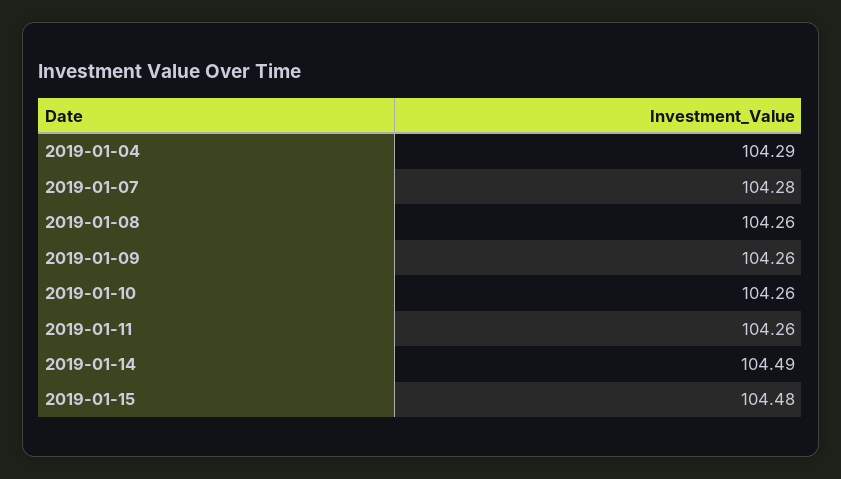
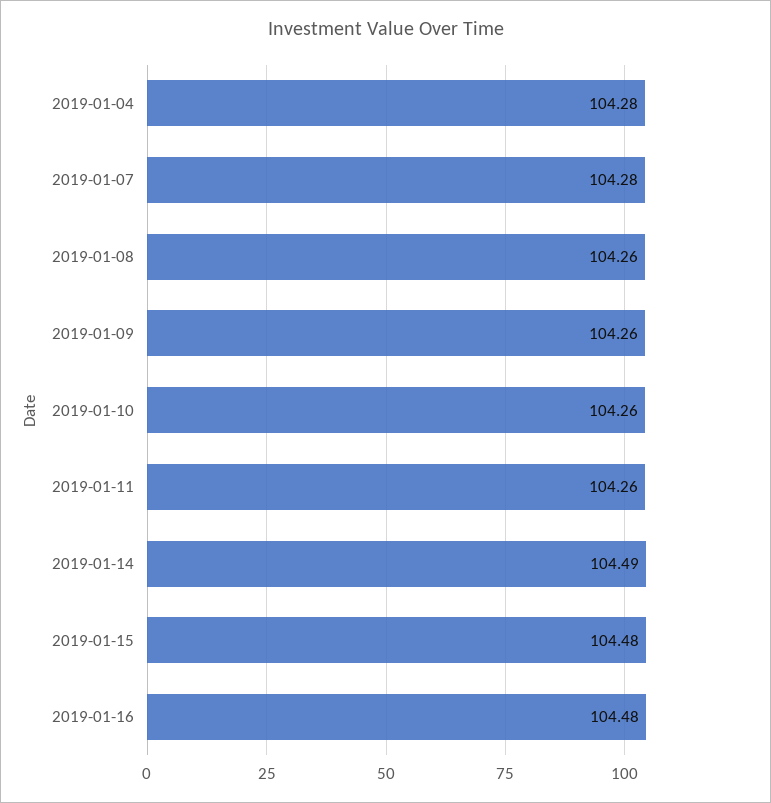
2019-01-04: 104.29 -> 104.28
2019-01-16: none -> 104.48

